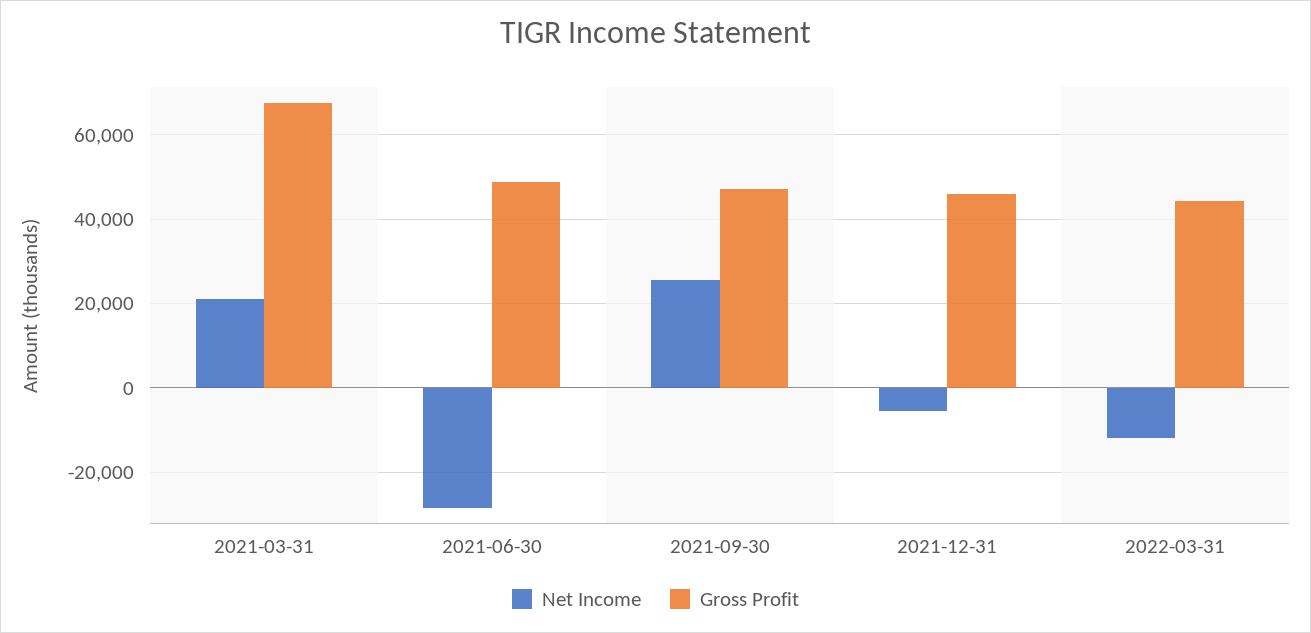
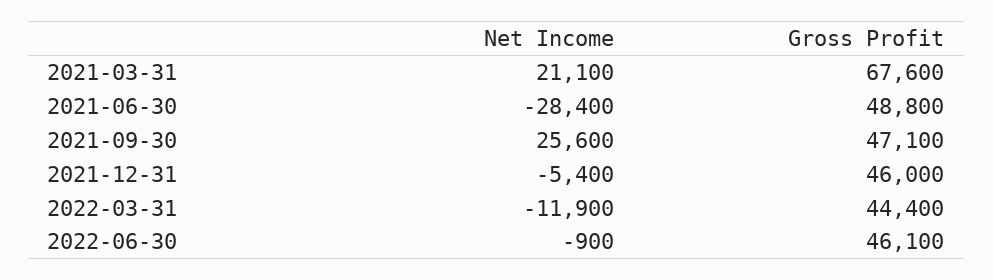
Net Income, 2022-06-30: none -> -900
Gross Profit, 2022-06-30: none -> 46100

